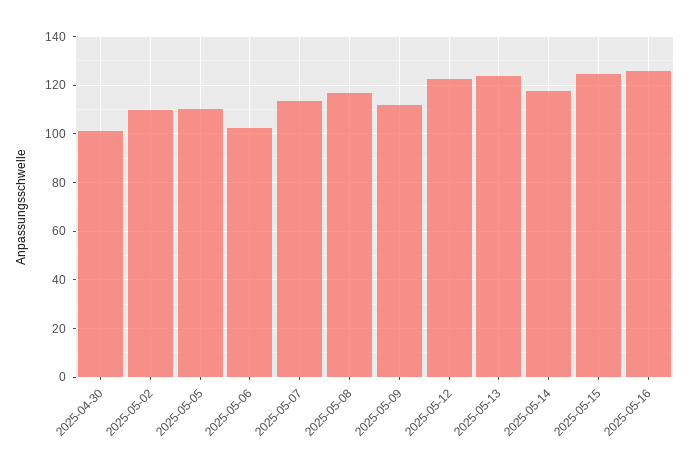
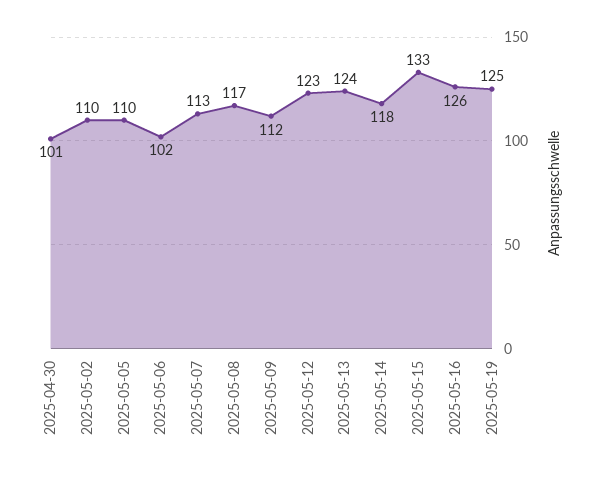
2025-05-15: 125 -> 133
2025-05-19: none -> 125

